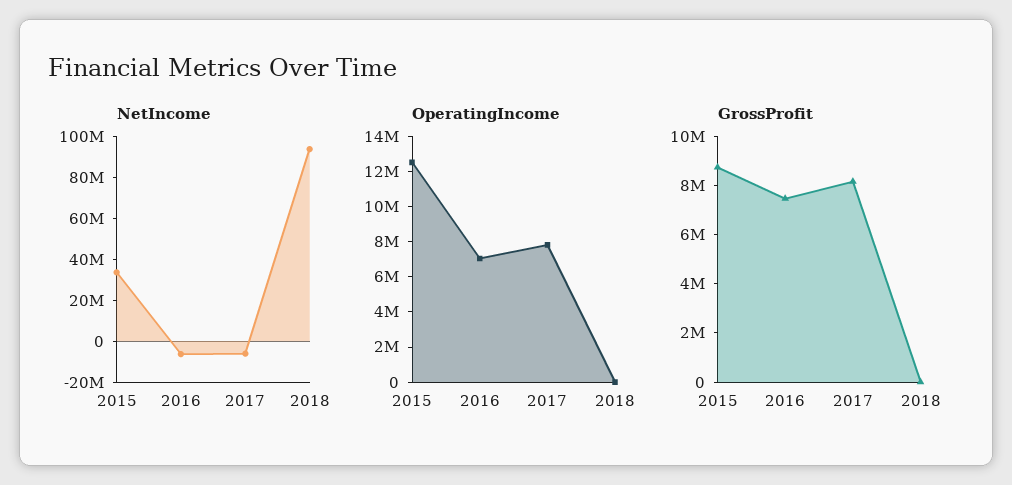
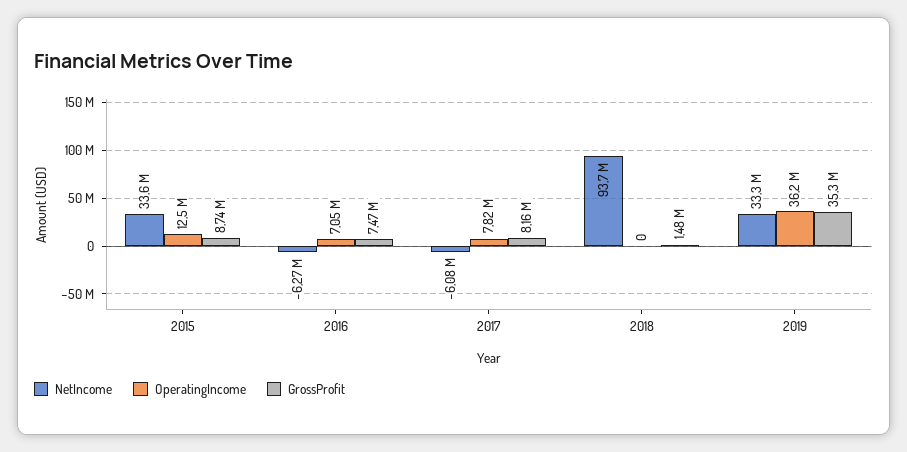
GrossProfit, 2018: 0 -> 1480000
NetIncome, 2019: none -> 33300000
OperatingIncome, 2019: none -> 36200000
GrossProfit, 2019: none -> 35300000

